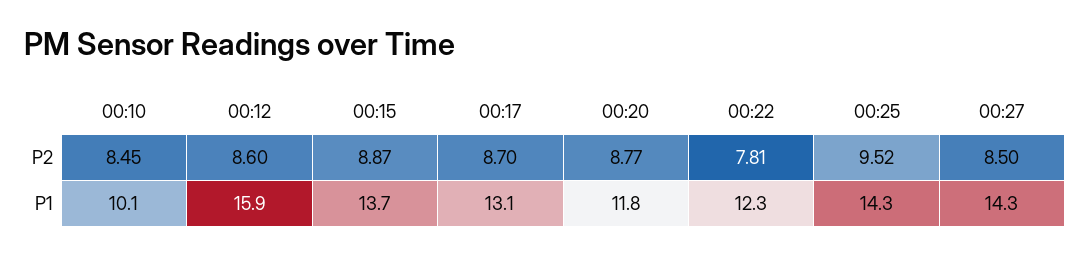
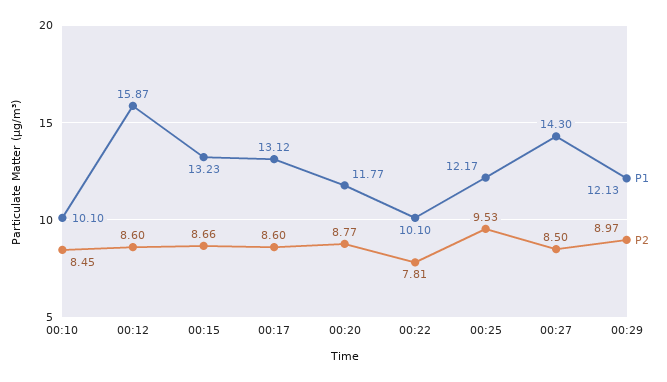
P2, 00:15: 8.87 -> 8.66
P2, 00:17: 8.7 -> 8.6
P2, 00:25: 9.52 -> 9.53
P1, 00:15: 13.7 -> 13.23
P1, 00:22: 12.3 -> 10.1
P1, 00:25: 14.3 -> 12.17
P1, 00:29: none -> 12.13
P2, 00:29: none -> 8.97

